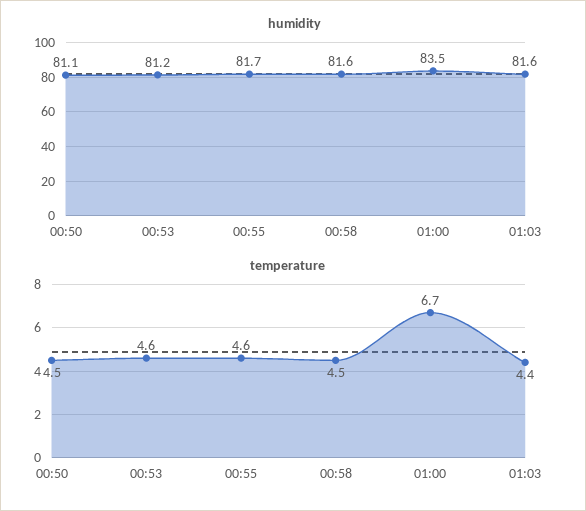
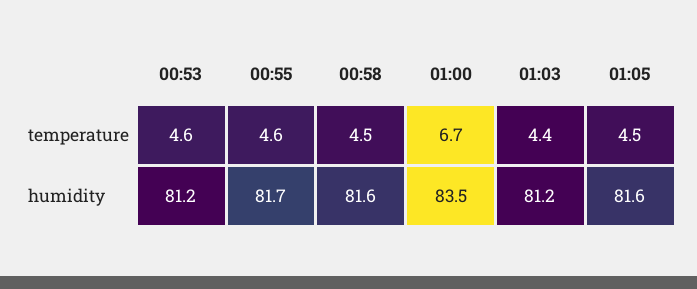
humidity, 00:50: 81.1 -> none
humidity, 01:03: 81.6 -> 81.2
temperature, 00:50: 4.5 -> none
temperature, 01:05: none -> 4.5
humidity, 01:05: none -> 81.6

